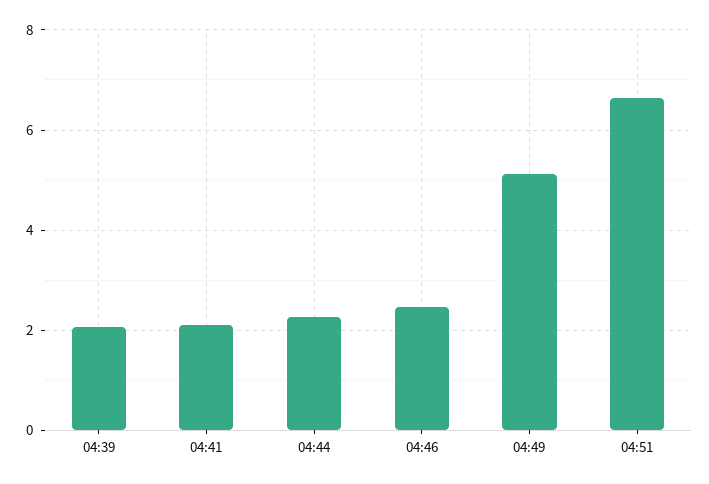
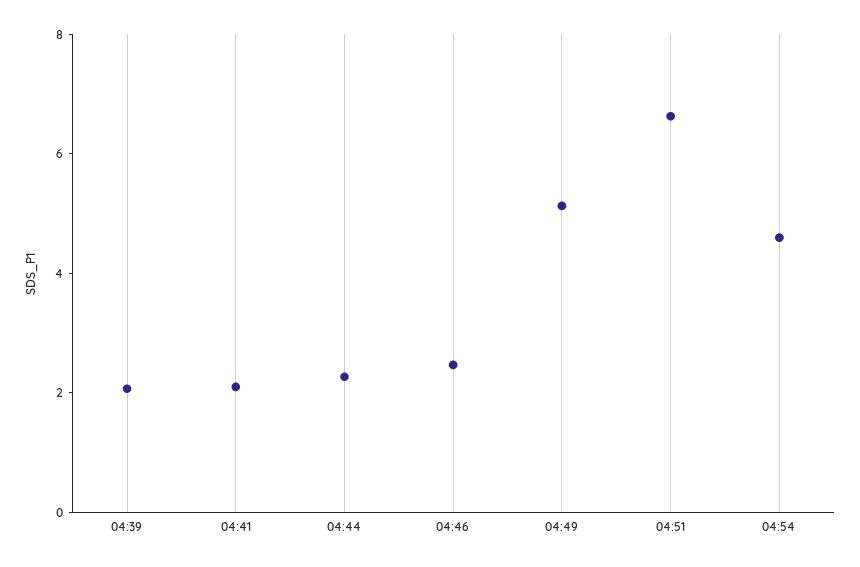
04:54: none -> 4.5

